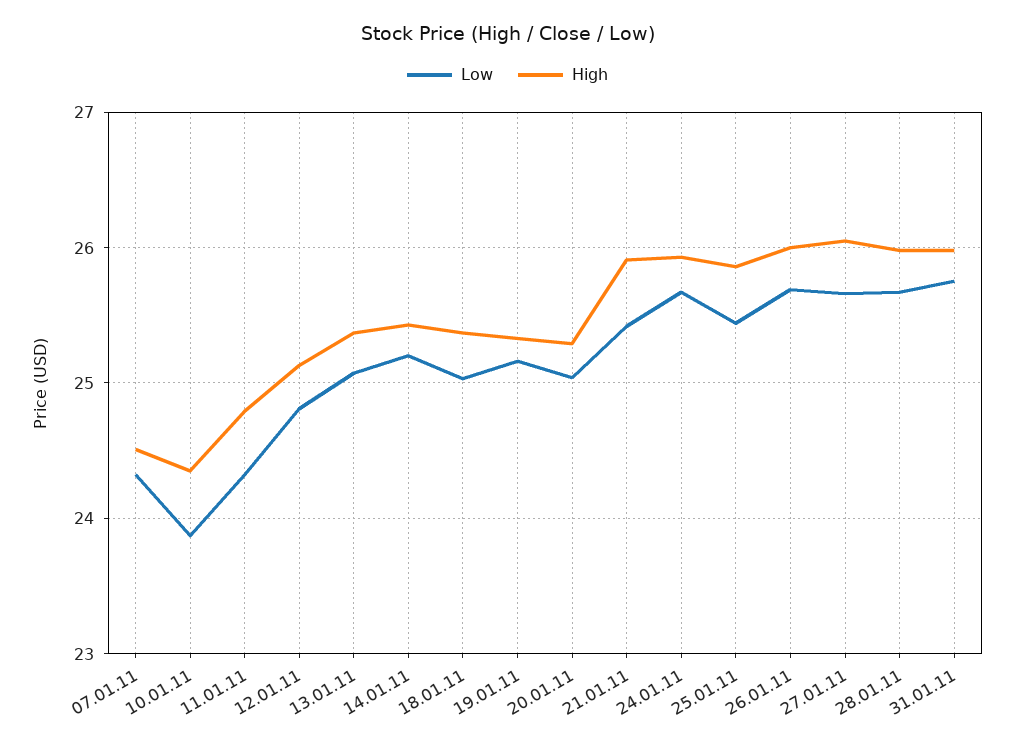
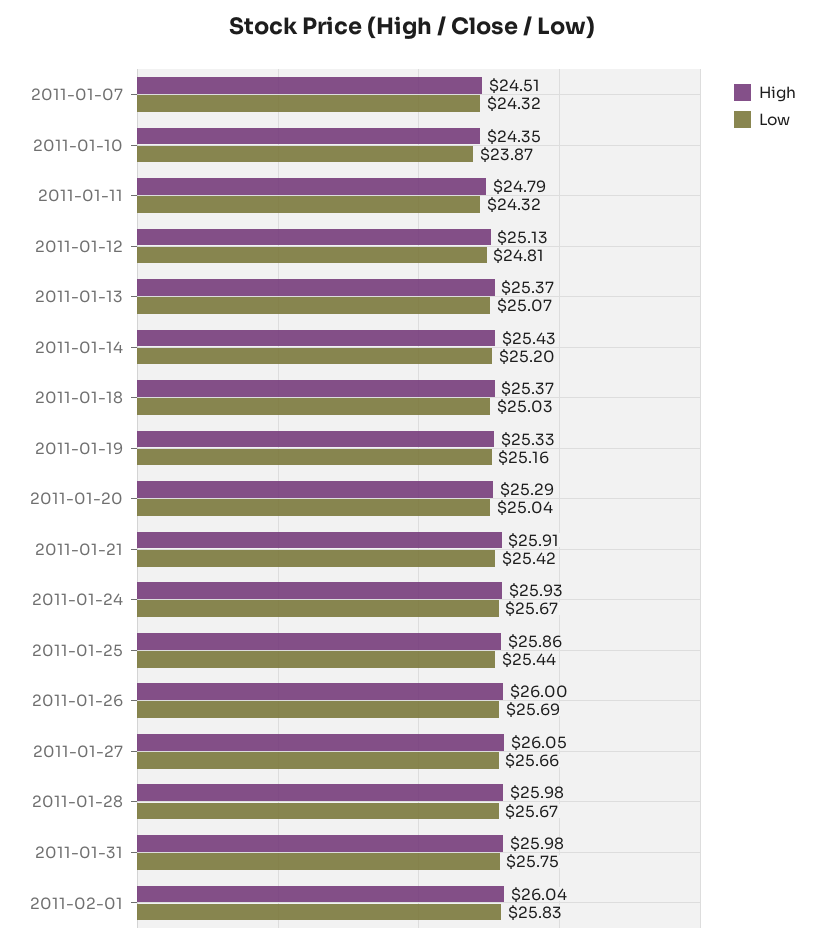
High, 2011-02-01: none -> 26.04
Low, 2011-02-01: none -> 25.83

